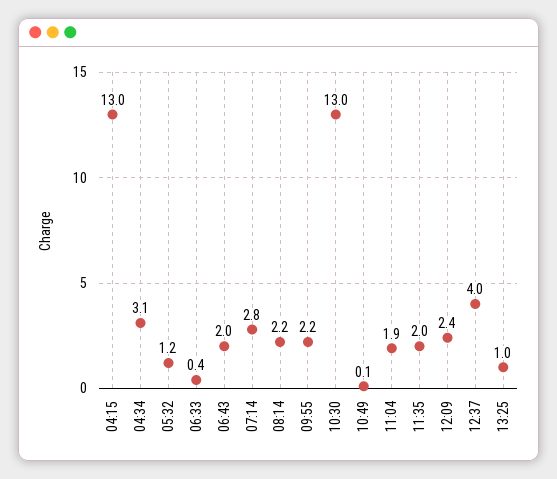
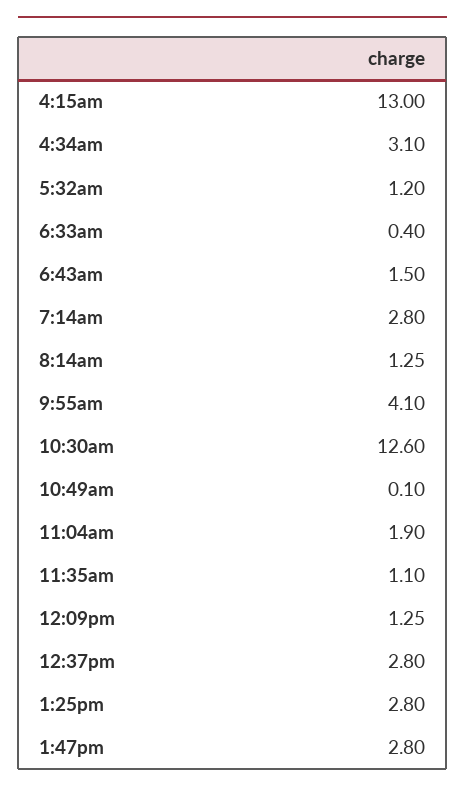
06:43: 2 -> 1.5
08:14: 2.2 -> 1.25
09:55: 2.2 -> 4.1
10:30: 13 -> 12.6
11:35: 2 -> 1.1
12:09: 2.4 -> 1.25
12:37: 4 -> 2.8
13:25: 1 -> 2.8
1:47pm: none -> 2.8

